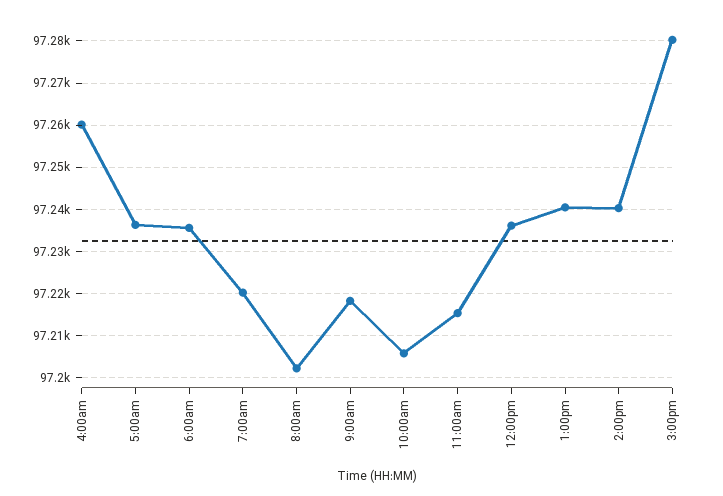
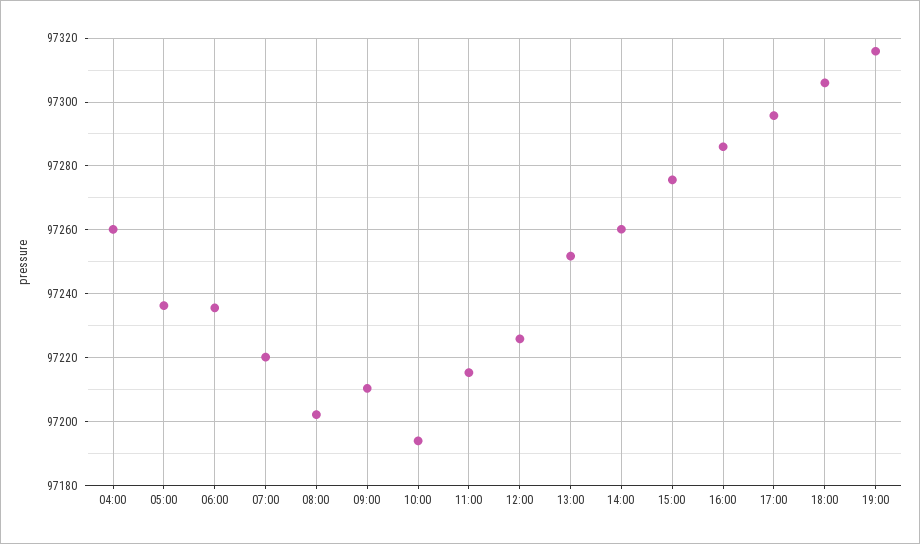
9:00am: 97218 -> 97210
10:00am: 97206 -> 97194
12:00pm: 97236 -> 97226
1:00pm: 97240 -> 97252
2:00pm: 97240 -> 97260
3:00pm: 97280 -> 97276
16:00: none -> 97286
17:00: none -> 97296
18:00: none -> 97306
19:00: none -> 97316

